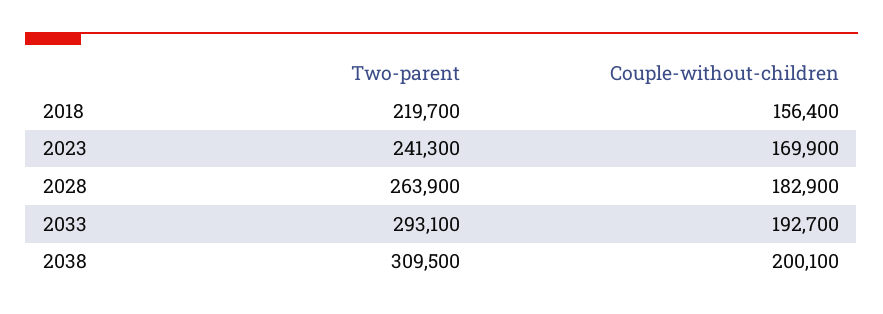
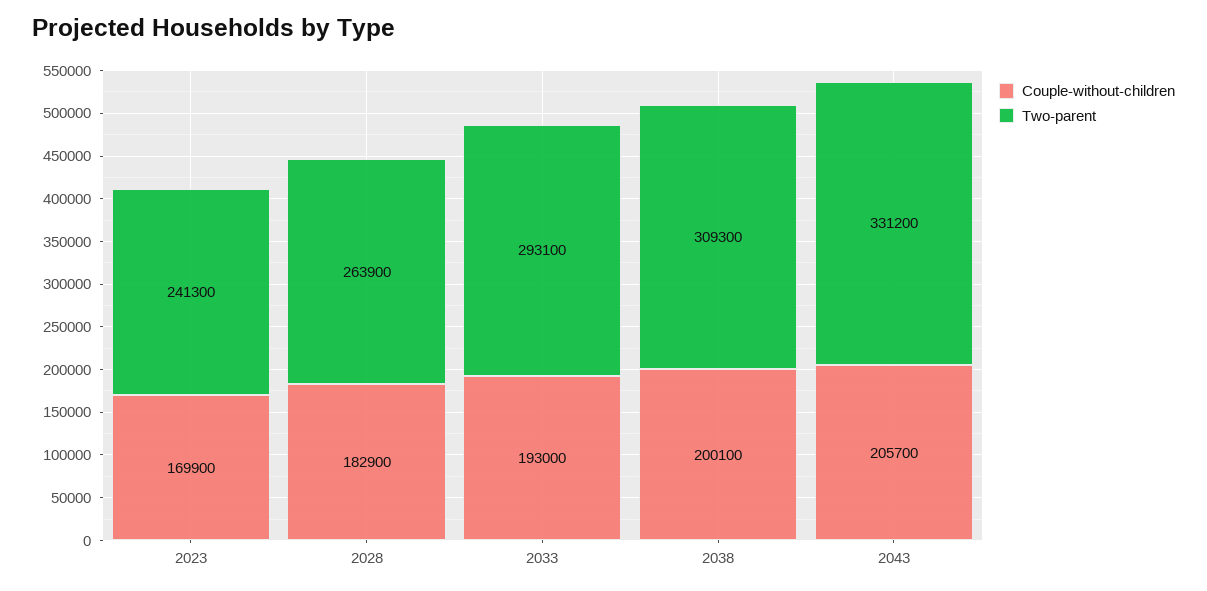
Two-parent, 2018: 219700 -> none
Couple-without-children, 2018: 156400 -> none
Couple-without-children, 2033: 192700 -> 193000
Two-parent, 2038: 309500 -> 309300
Couple-without-children, 2043: none -> 205700
Two-parent, 2043: none -> 331200

